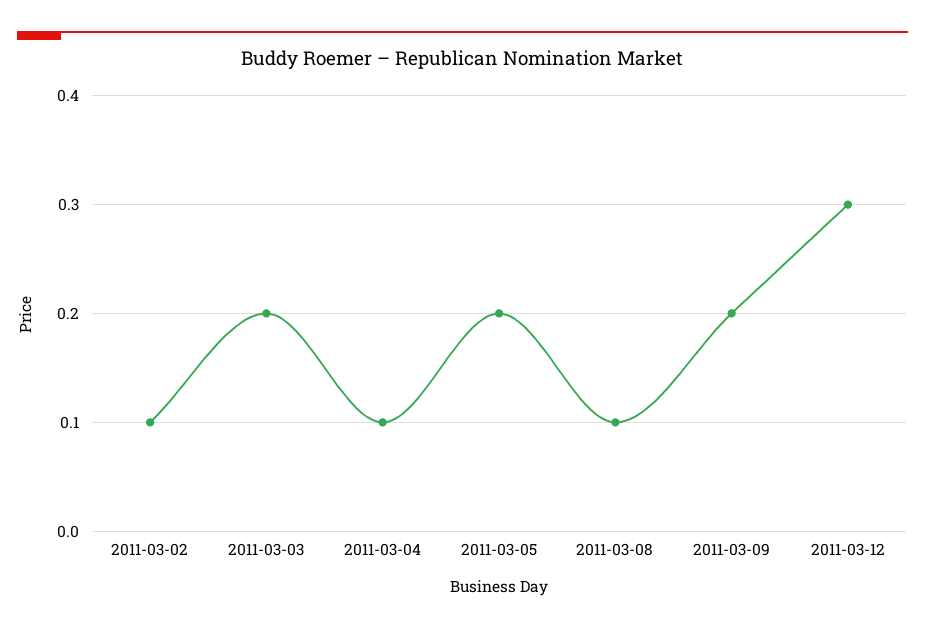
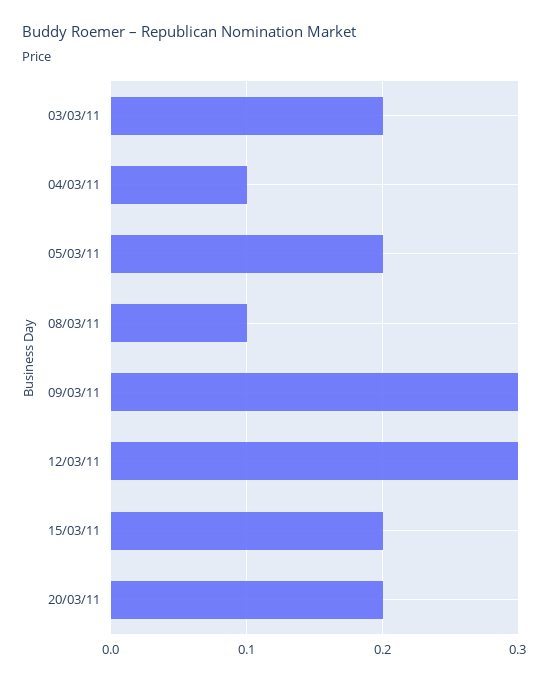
2011-03-02: 0.1 -> none
2011-03-09: 0.2 -> 0.3
15/03/11: none -> 0.2
20/03/11: none -> 0.2

